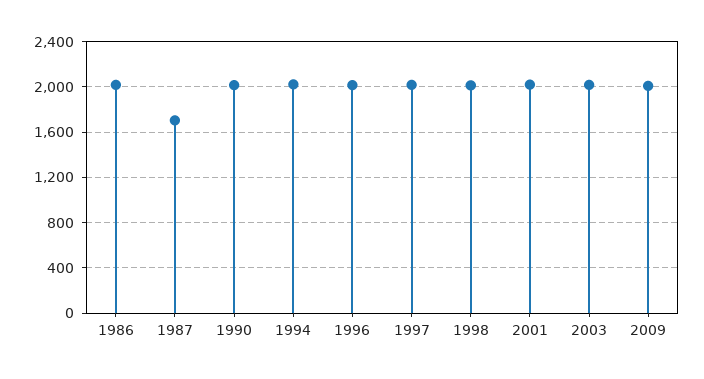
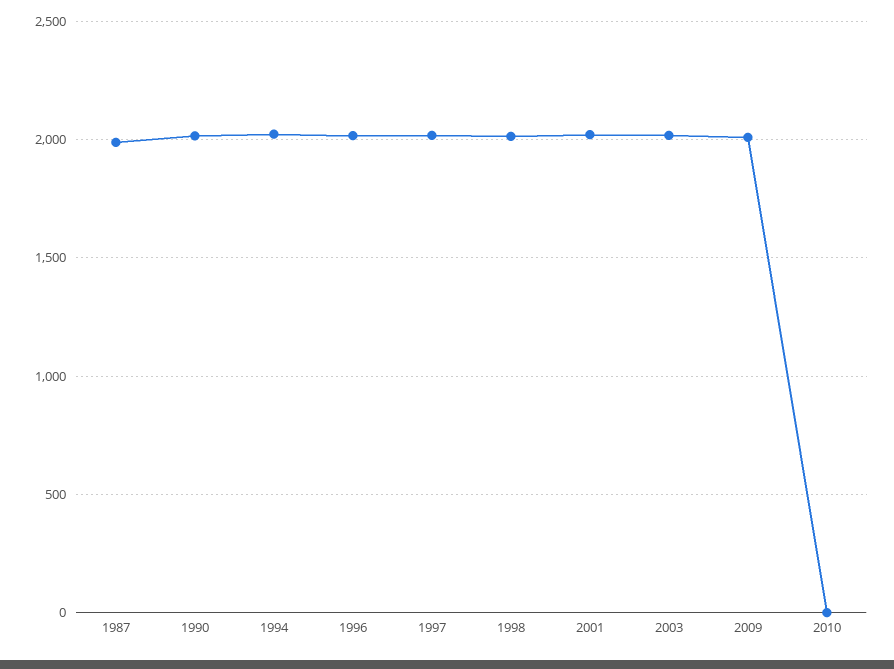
1986: 2000 -> none
1987: 1700 -> 2000
2010: none -> 0

